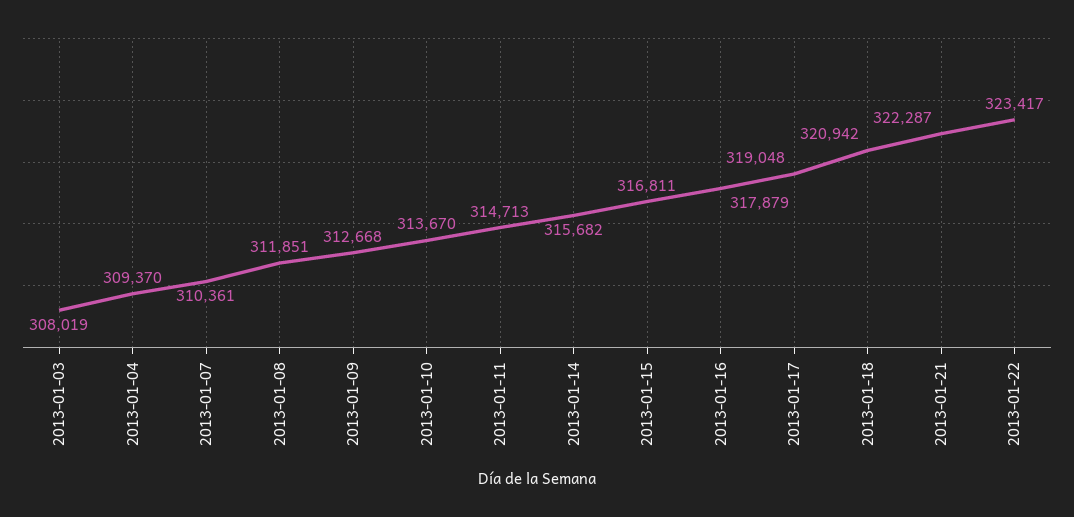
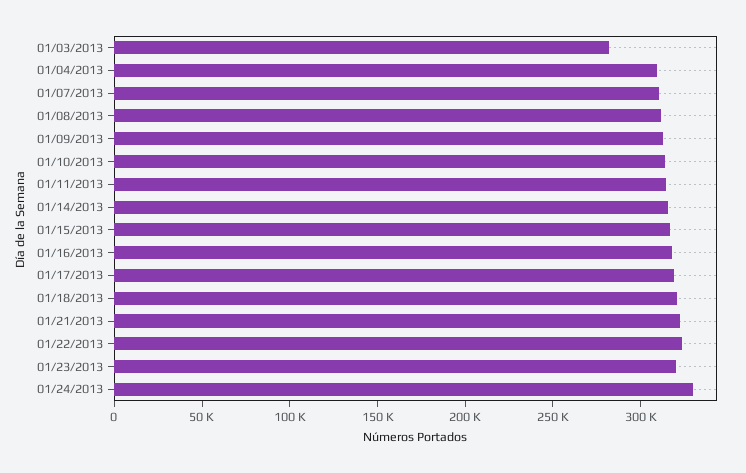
2013-01-03: 308019 -> 280000
01/23/2013: none -> 320000
01/24/2013: none -> 330000

